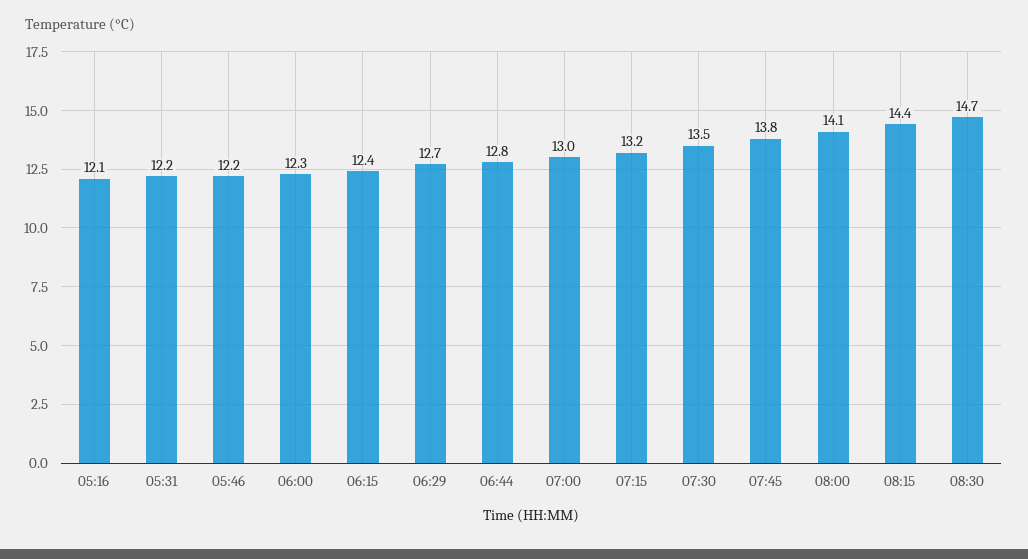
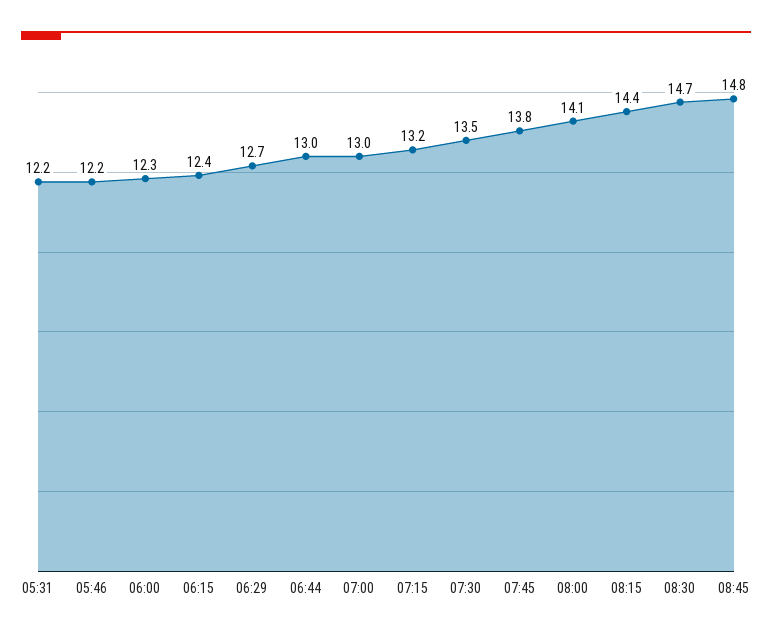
05:16: 12.1 -> none
06:44: 12.8 -> 13
08:45: none -> 14.8

